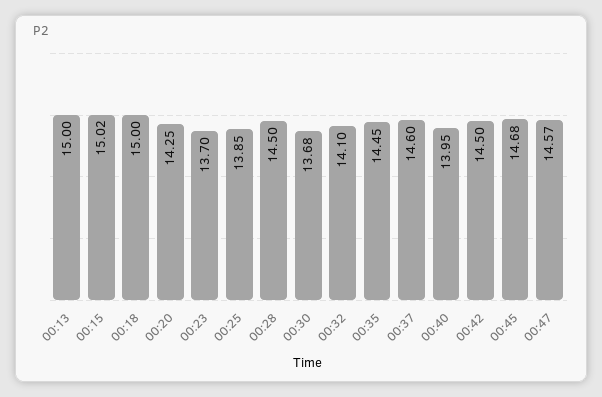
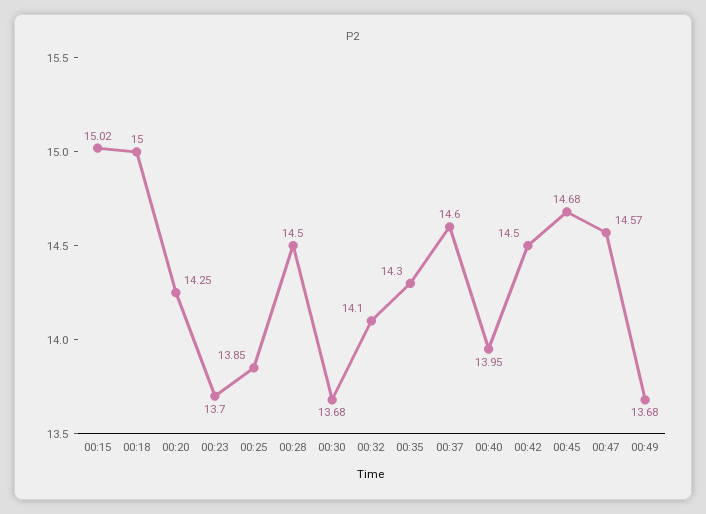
00:13: 15 -> none
00:35: 14.45 -> 14.3
00:49: none -> 13.68

